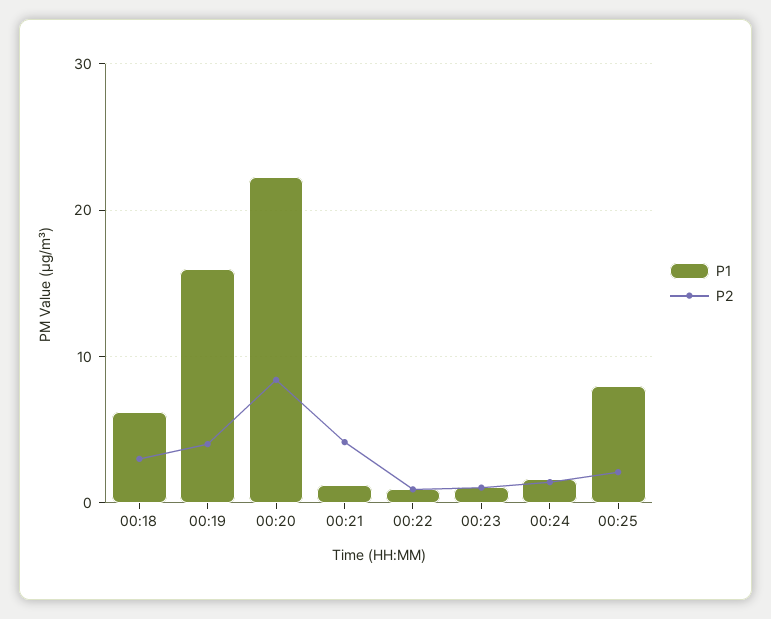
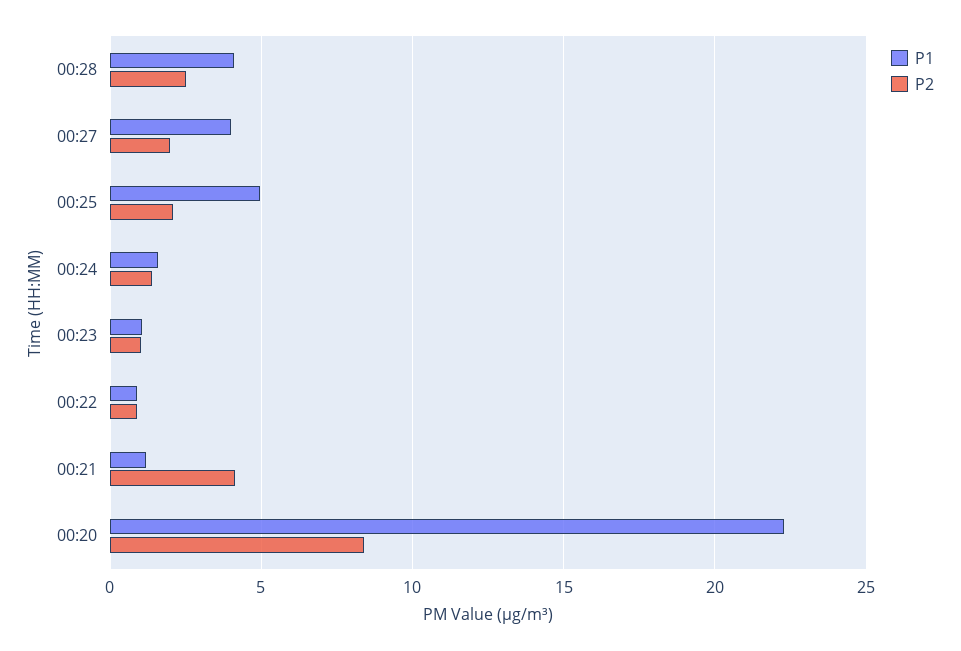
P1, 00:18: 6 -> none
P2, 00:18: 3 -> none
P1, 00:19: 16 -> none
P2, 00:19: 4 -> none
P1, 00:25: 8 -> 5
P1, 00:28: none -> 4
P2, 00:28: none -> 2.5
P1, 00:27: none -> 4
P2, 00:27: none -> 2

